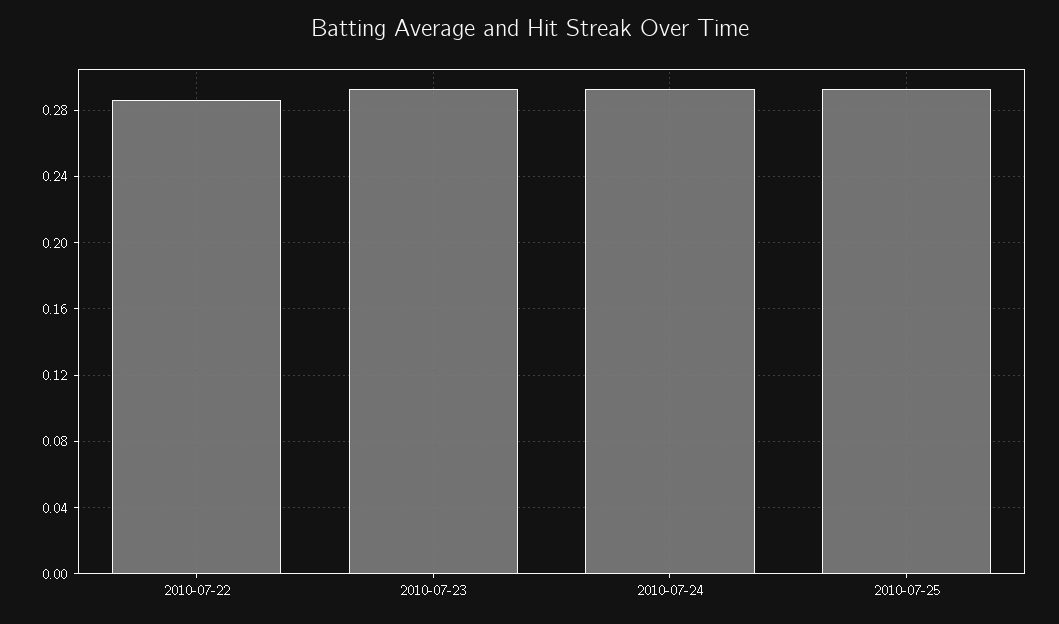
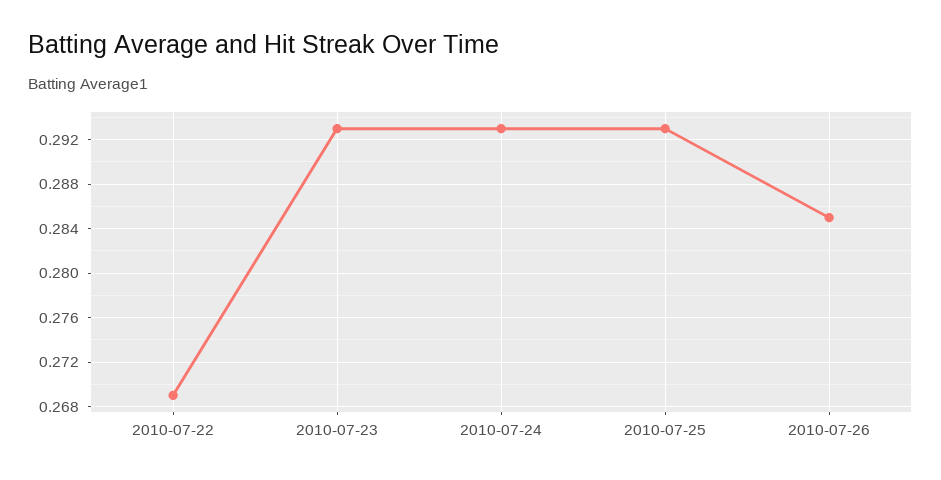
2010-07-22: 0.285 -> 0.269
2010-07-26: none -> 0.285

